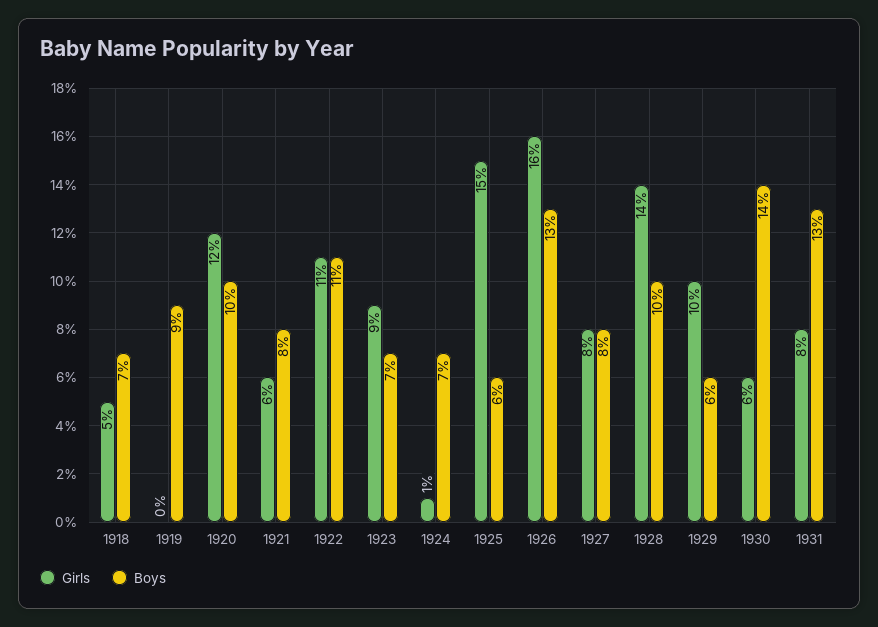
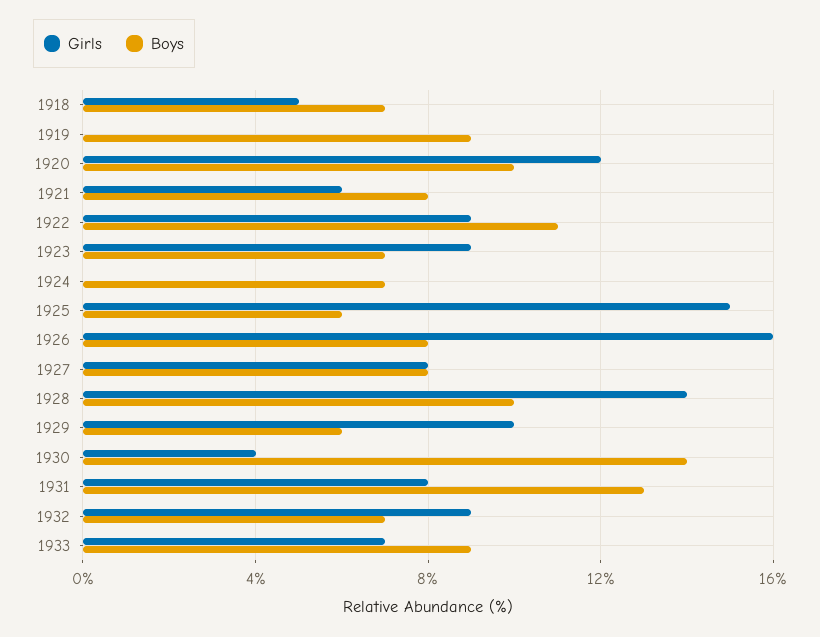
Girls, 1922: 11 -> 9
Girls, 1924: 1 -> 0
Boys, 1926: 13 -> 8
Girls, 1930: 6 -> 4
Girls, 1932: none -> 9
Boys, 1932: none -> 7
Girls, 1933: none -> 7
Boys, 1933: none -> 9

